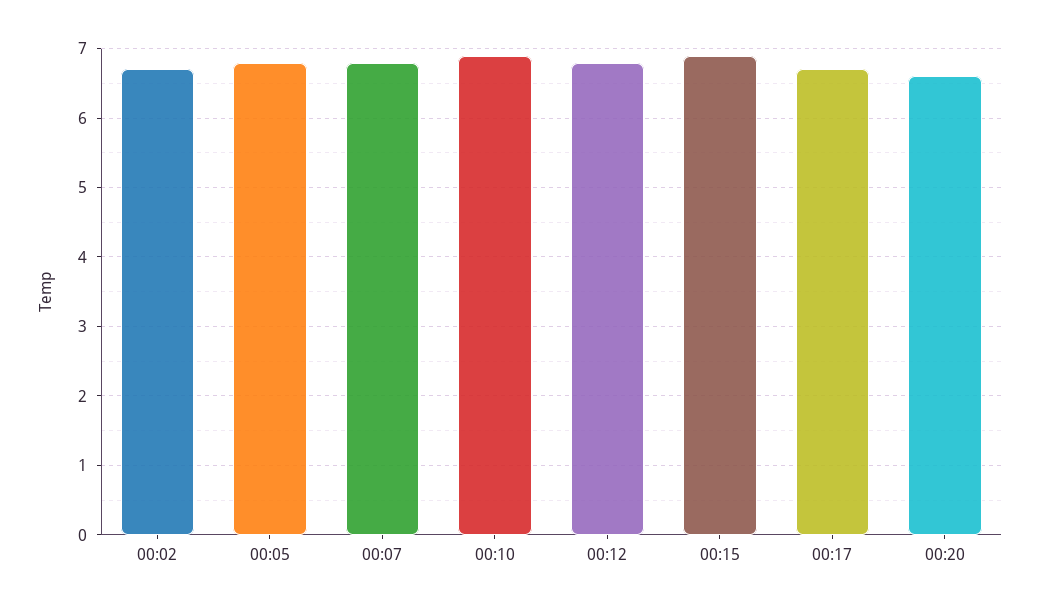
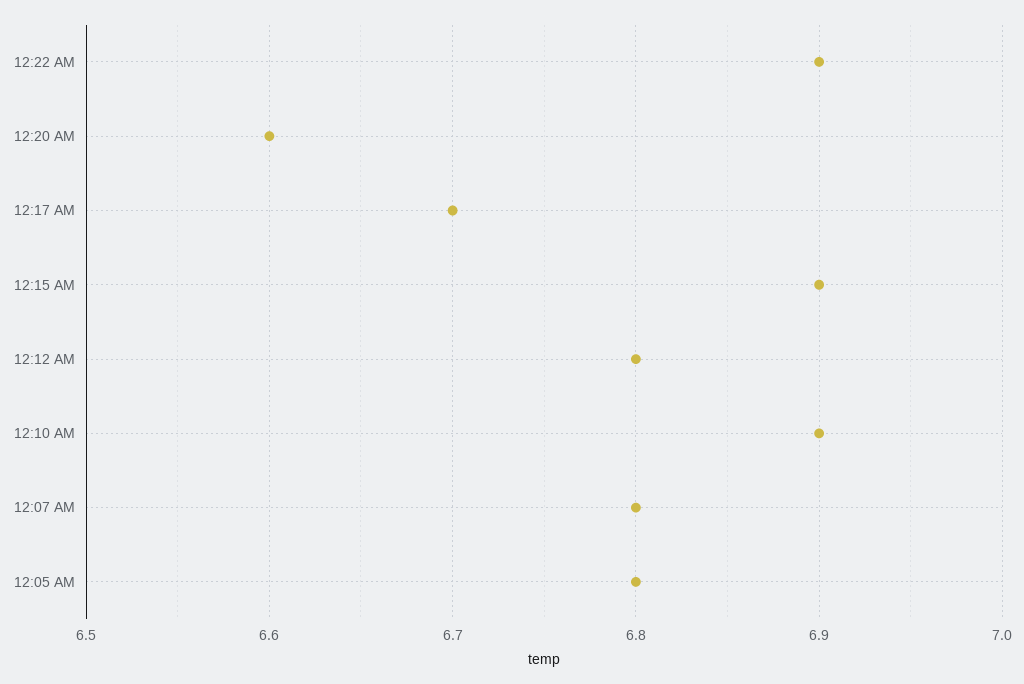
00:02: 6.7 -> none
12:22 AM: none -> 6.9

